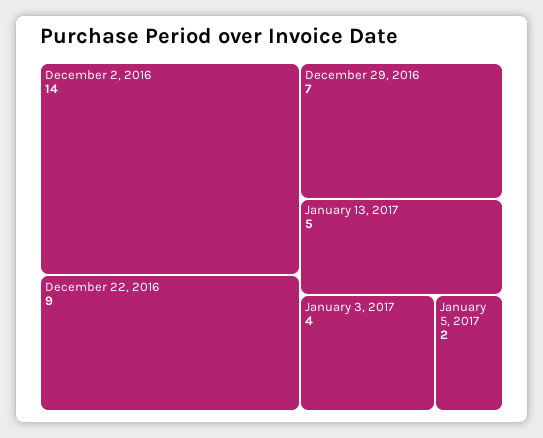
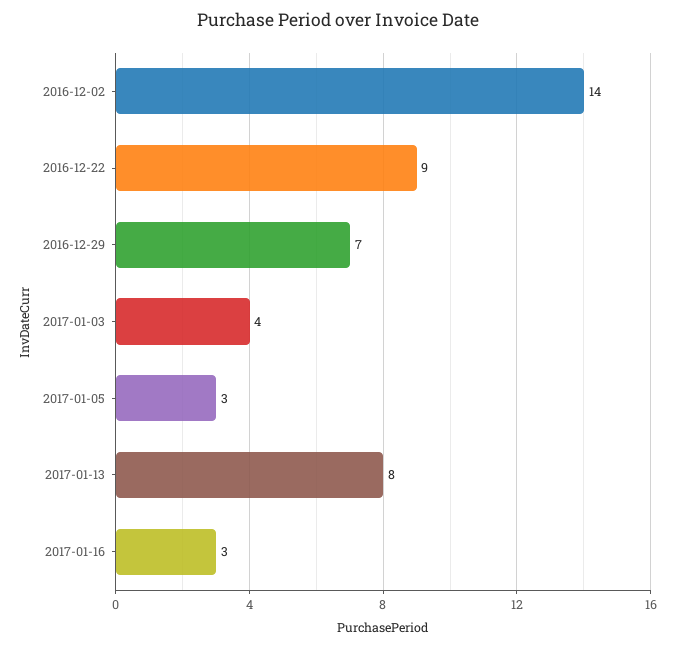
January 13, 2017: 5 -> 8
January 5, 2017: 2 -> 3
2017-01-16: none -> 3

